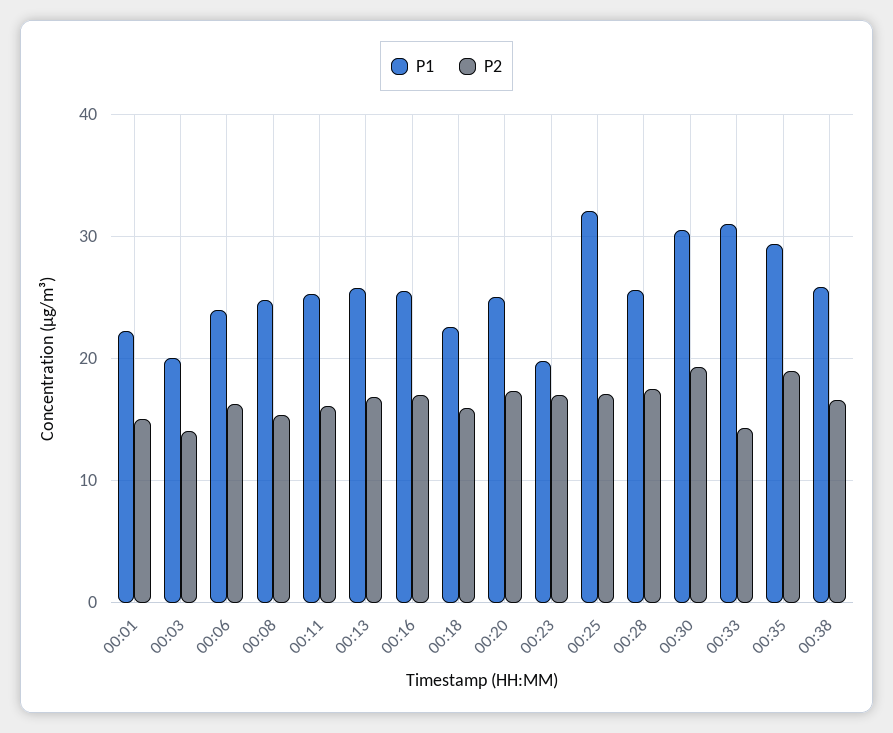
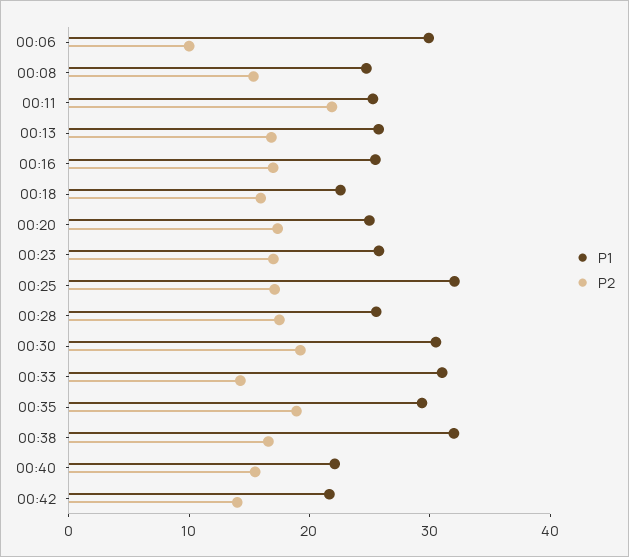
P1, 00:01: 22 -> none
P2, 00:01: 15 -> none
P1, 00:03: 20 -> none
P2, 00:03: 14 -> none
P1, 00:06: 24 -> 30
P2, 00:06: 16 -> 10
P2, 00:11: 16 -> 22
P1, 00:23: 20 -> 26
P1, 00:38: 26 -> 32
P1, 00:40: none -> 22
P2, 00:40: none -> 16
P1, 00:42: none -> 22
P2, 00:42: none -> 14

